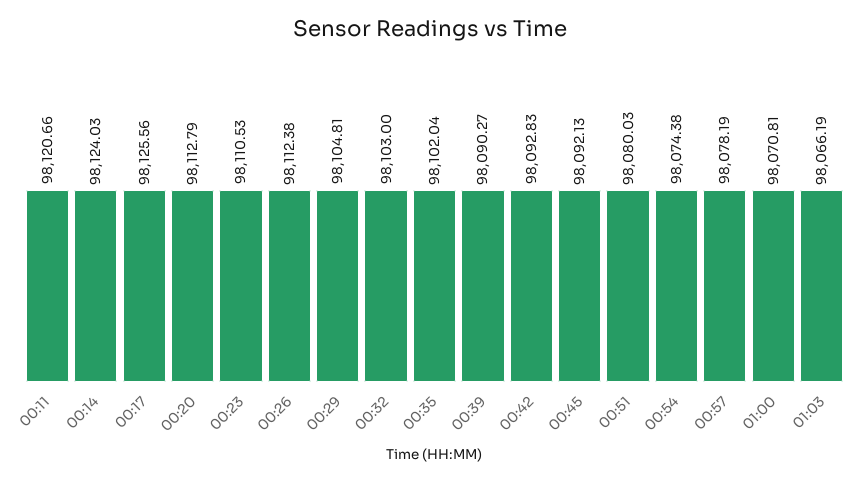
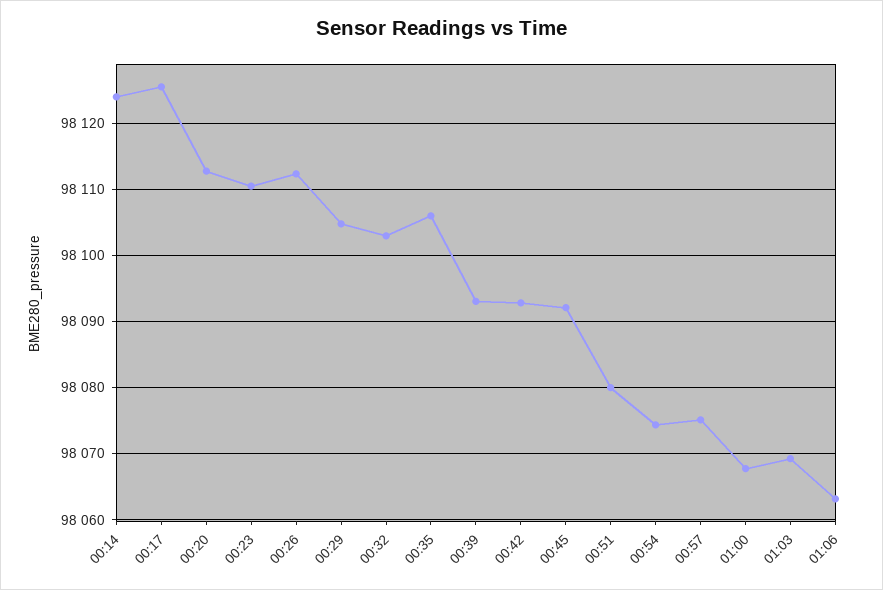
00:11: 98120.66 -> none
00:35: 98102.04 -> 98106
00:39: 98090.27 -> 98093
00:57: 98078.19 -> 98075
01:00: 98070.81 -> 98068
01:03: 98066.19 -> 98069
01:06: none -> 98063

